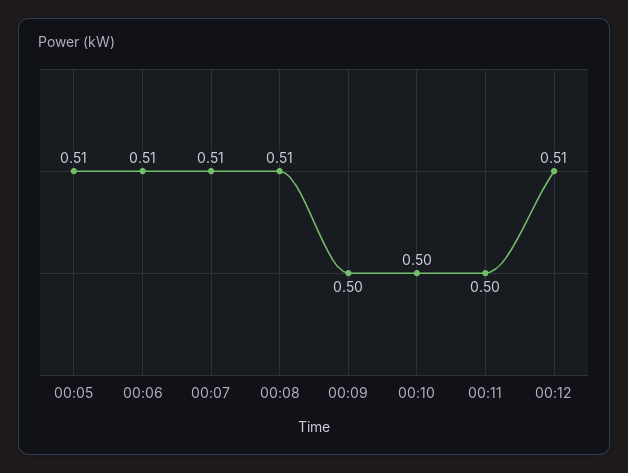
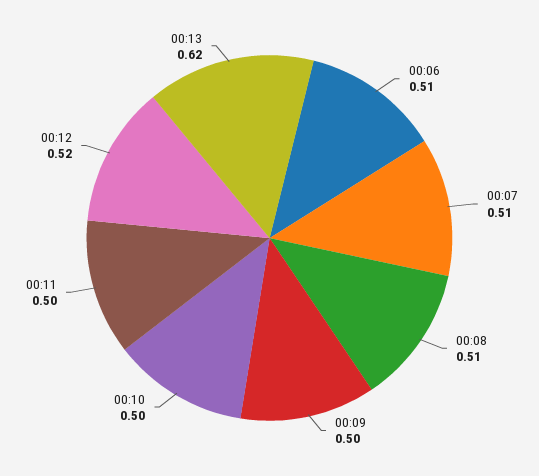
00:05: 0.51 -> none
00:12: 0.51 -> 0.52
00:13: none -> 0.62

